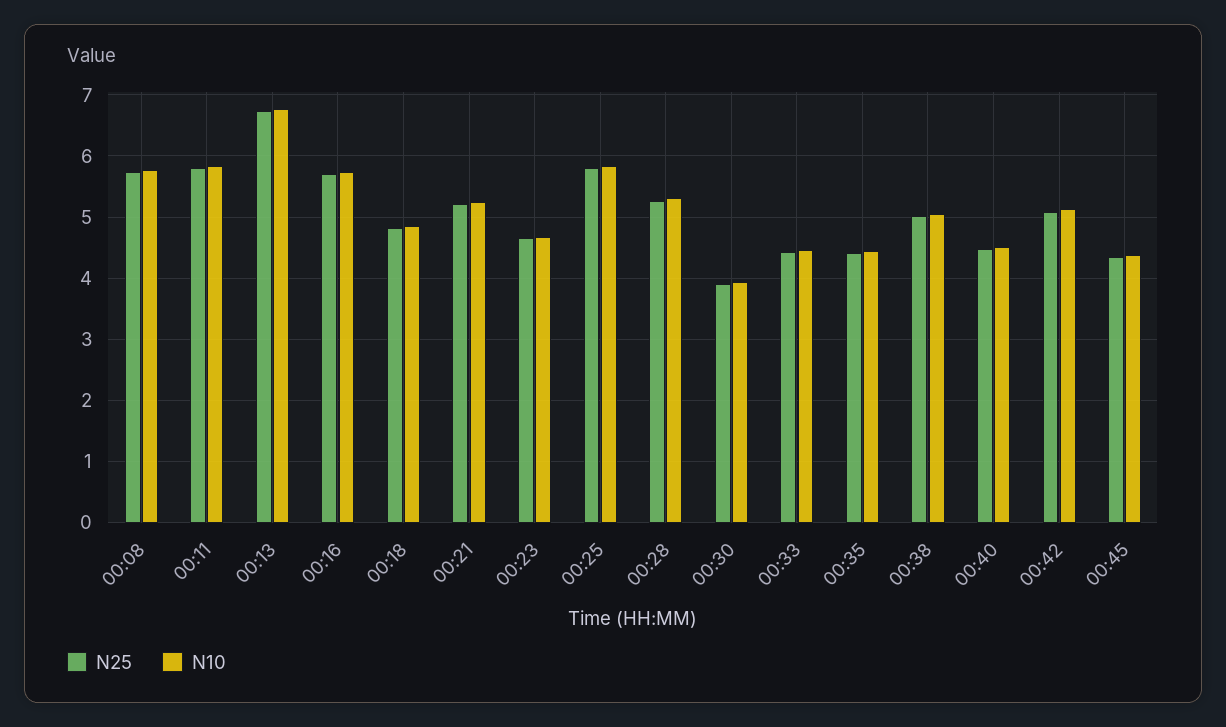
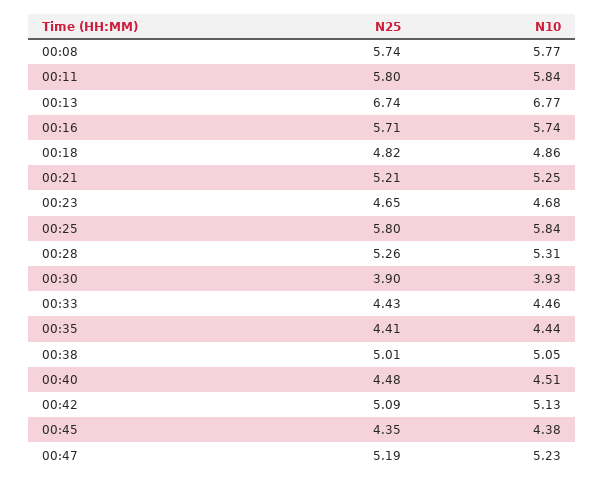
N25, 00:47: none -> 5.19
N10, 00:47: none -> 5.23

